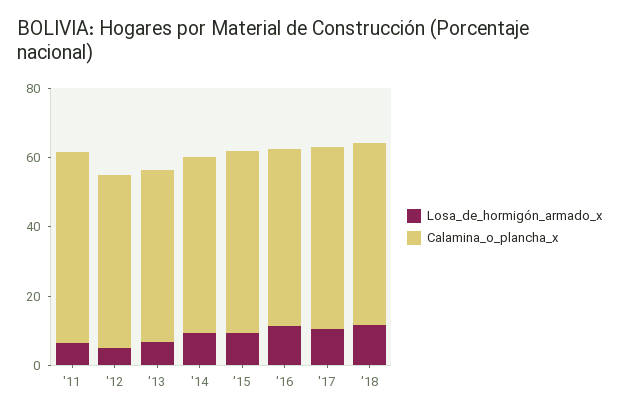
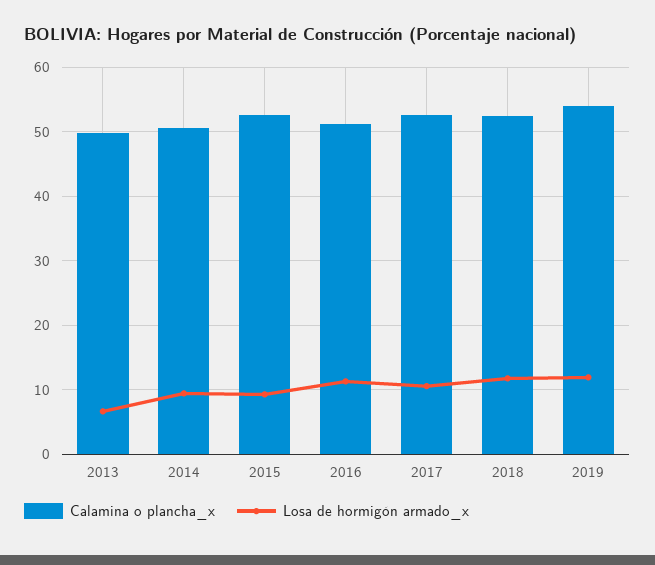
Losa_de_hormigón_armado_x, '11: 5 -> none
Calamina_o_plancha_x, '11: 55 -> none
Losa_de_hormigón_armado_x, '12: 5 -> none
Calamina_o_plancha_x, '12: 50 -> none
Calamina_o_plancha_x, 2019: none -> 54
Losa_de_hormigón_armado_x, 2019: none -> 12

